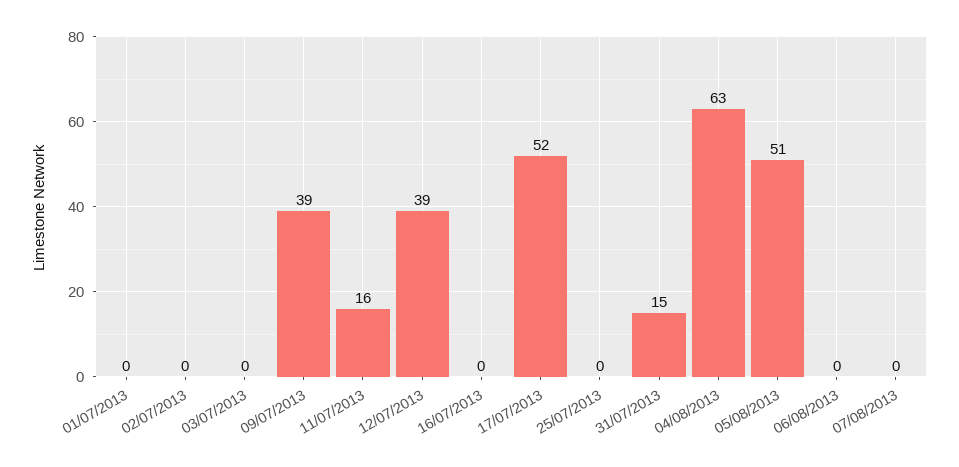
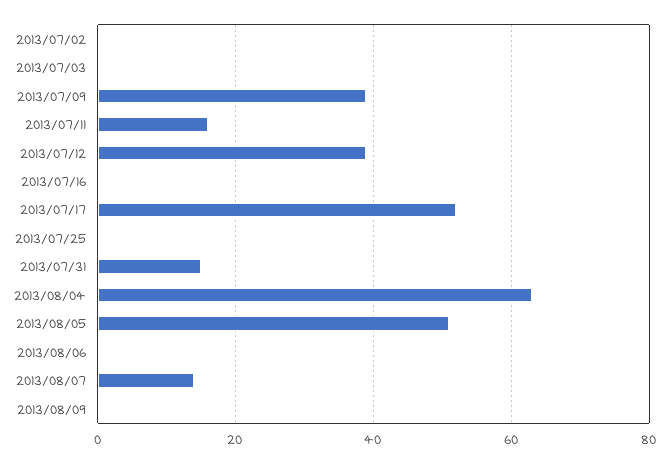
01/07/2013: 0 -> none
07/08/2013: 0 -> 15
2013/08/09: none -> 0

